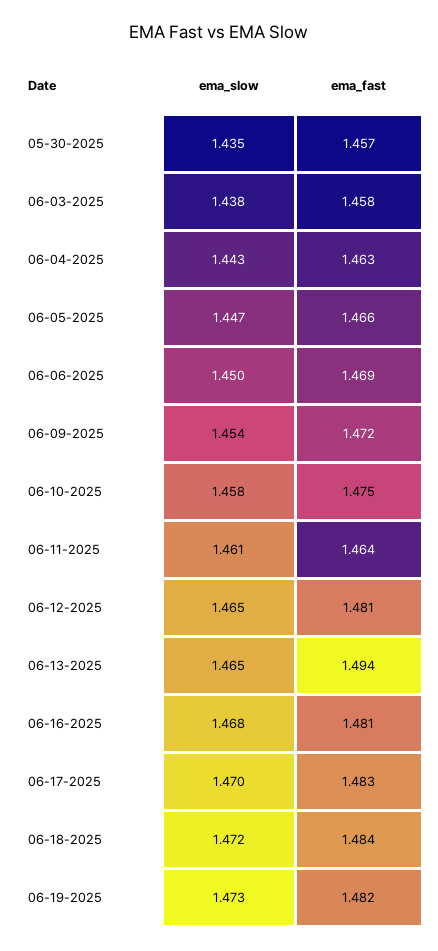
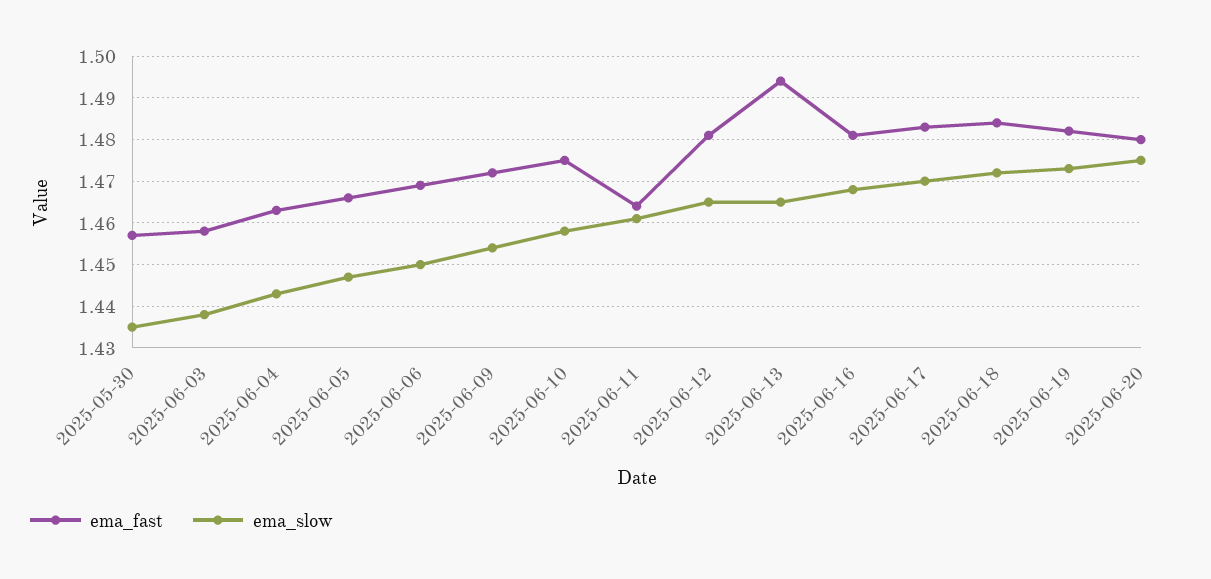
ema_fast, 2025-06-20: none -> 1.48
ema_slow, 2025-06-20: none -> 1.475

